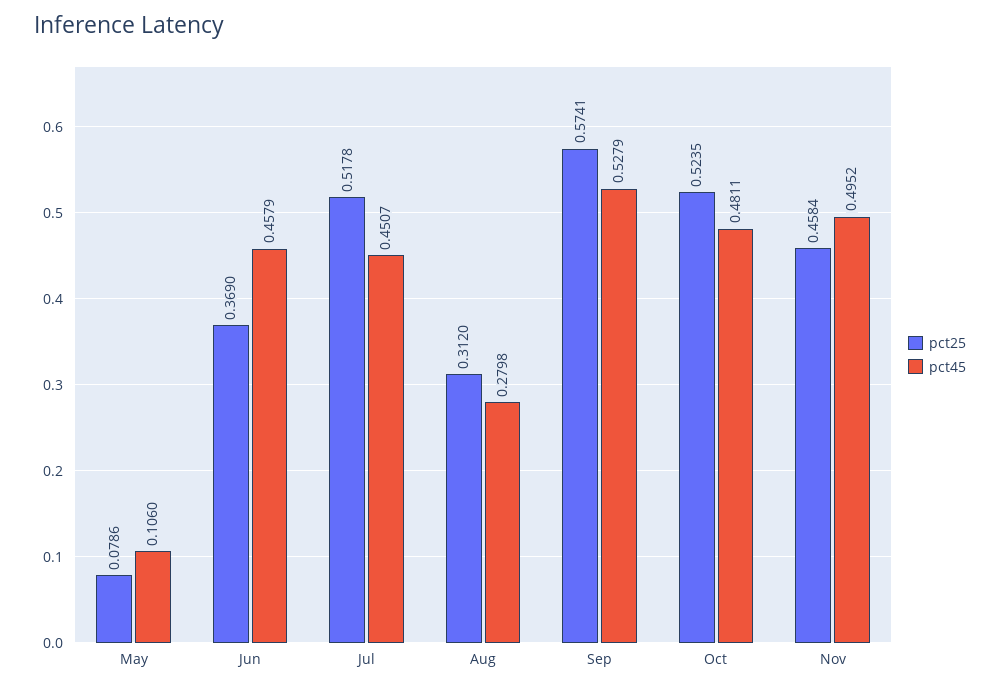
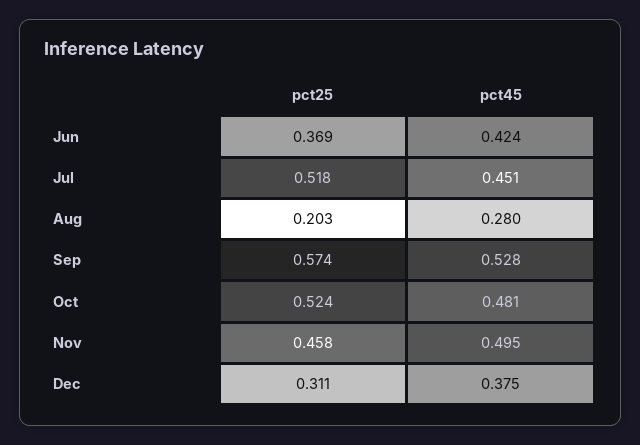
pct25, May: 0.0786 -> none
pct45, May: 0.106 -> none
pct45, Jun: 0.4579 -> 0.424
pct25, Aug: 0.312 -> 0.203
pct25, Dec: none -> 0.311
pct45, Dec: none -> 0.375

